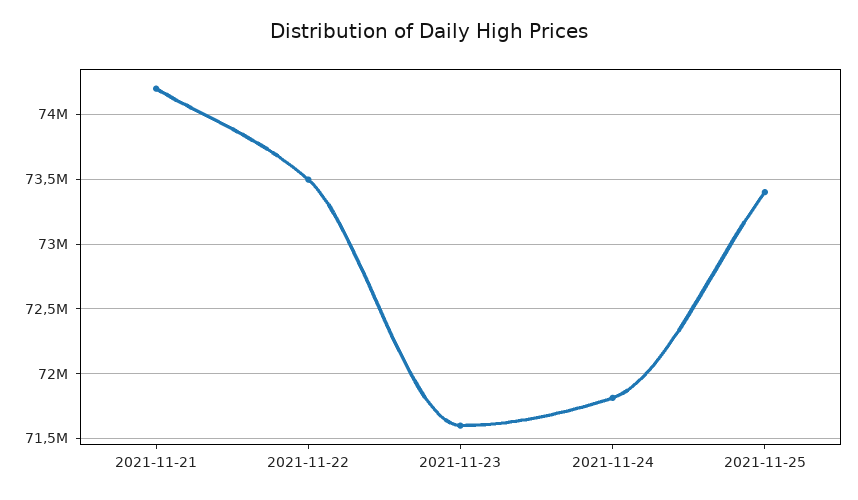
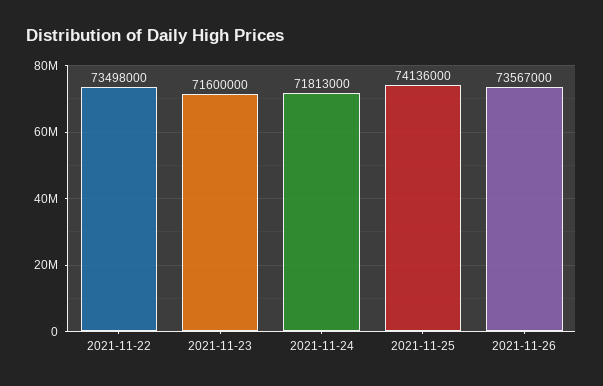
2021-11-21: 74200000 -> none
2021-11-25: 73400000 -> 74136000
2021-11-26: none -> 73567000

